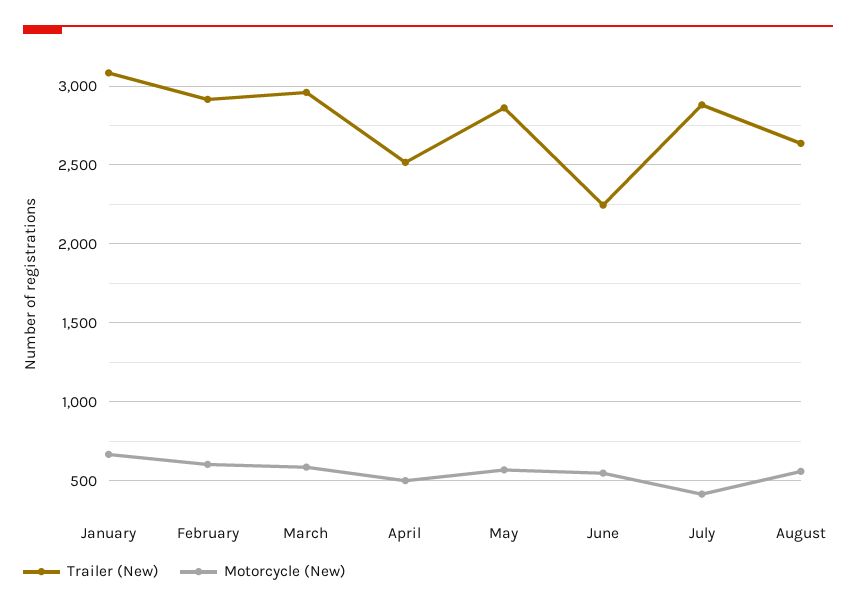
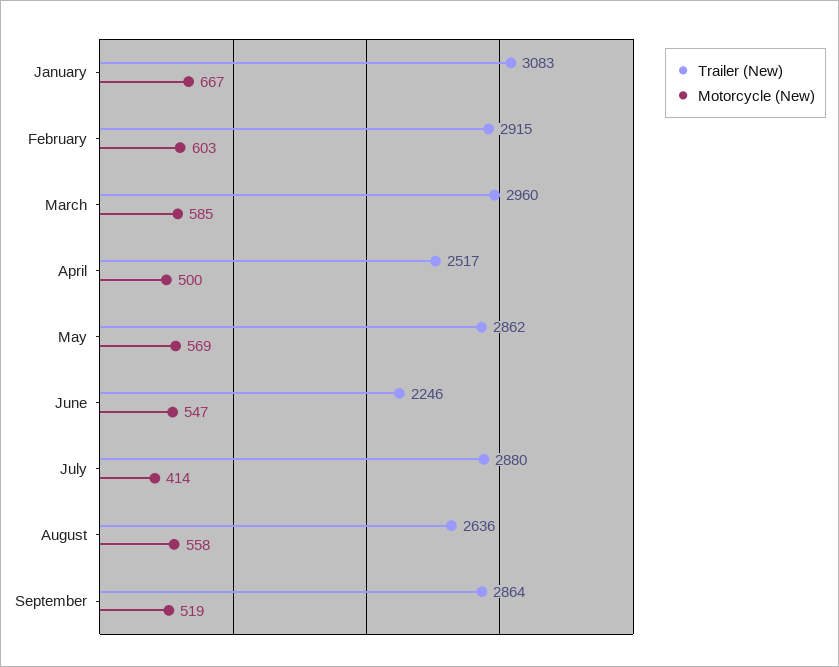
Trailer (New), September: none -> 2864
Motorcycle (New), September: none -> 519

